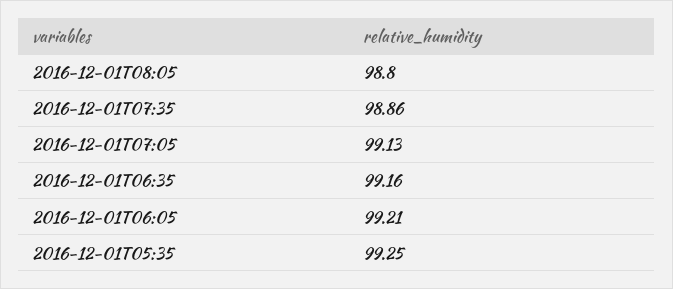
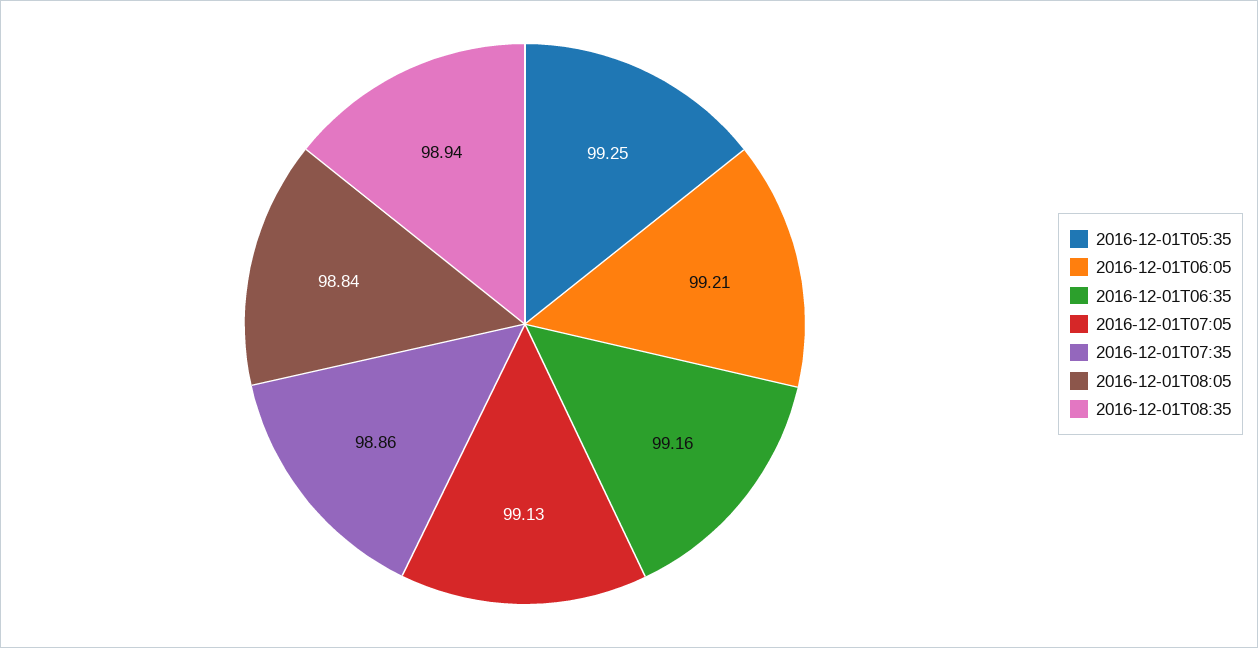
2016-12-01T08:05: 98.8 -> 98.84
2016-12-01T08:35: none -> 98.94

